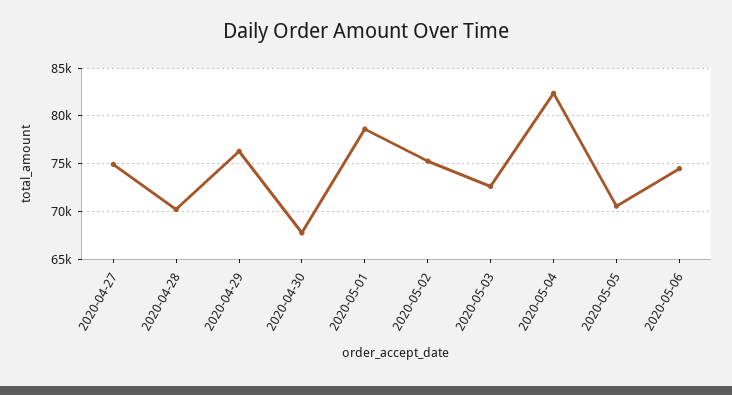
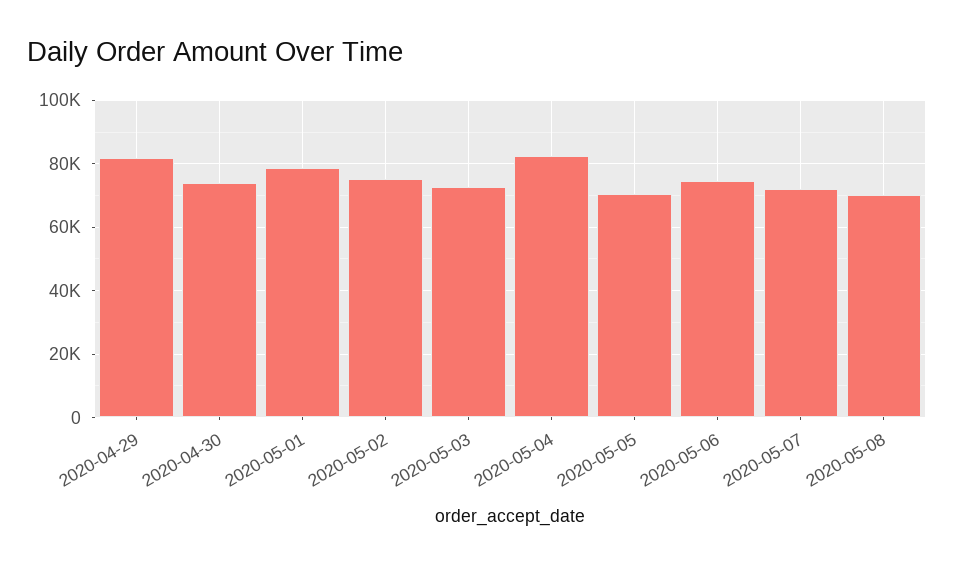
2020-04-27: 75000 -> none
2020-04-28: 70000 -> none
2020-04-29: 76000 -> 82000
2020-04-30: 68000 -> 74000
2020-05-07: none -> 72000
2020-05-08: none -> 70000

